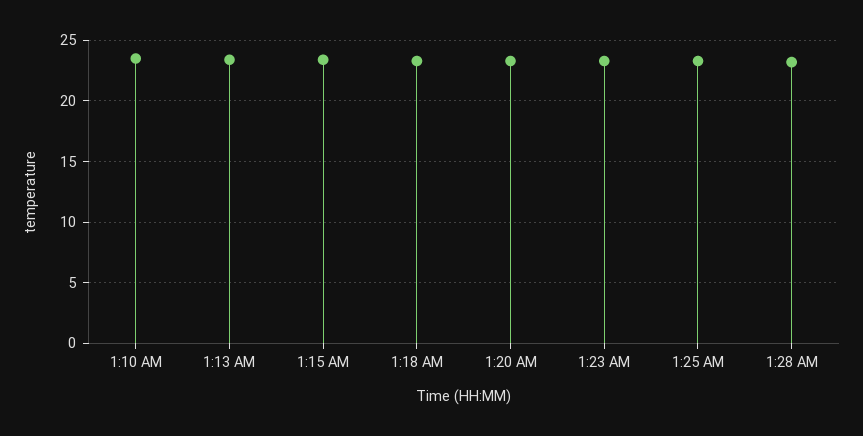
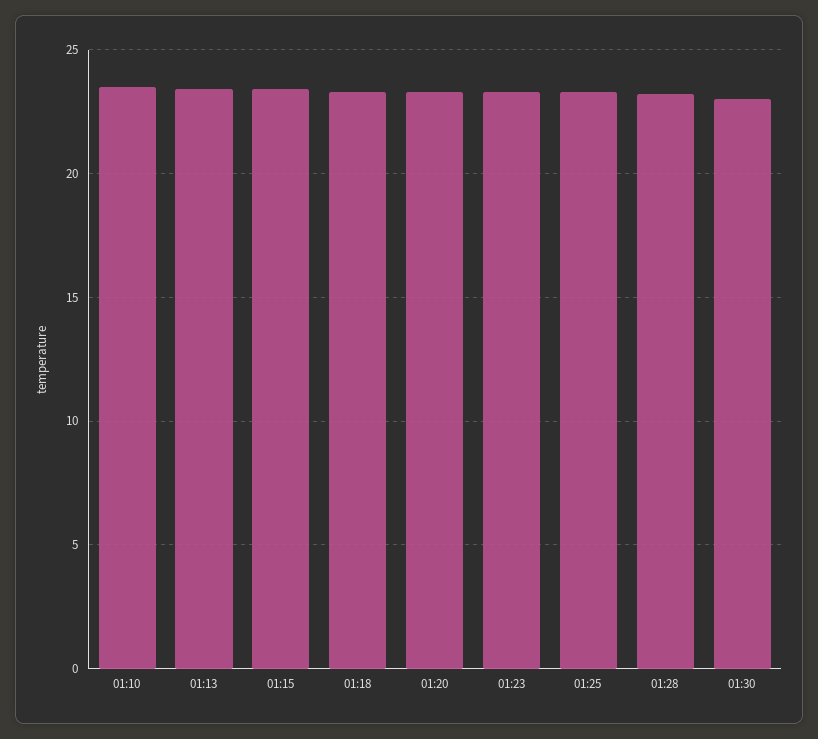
01:30: none -> 23

